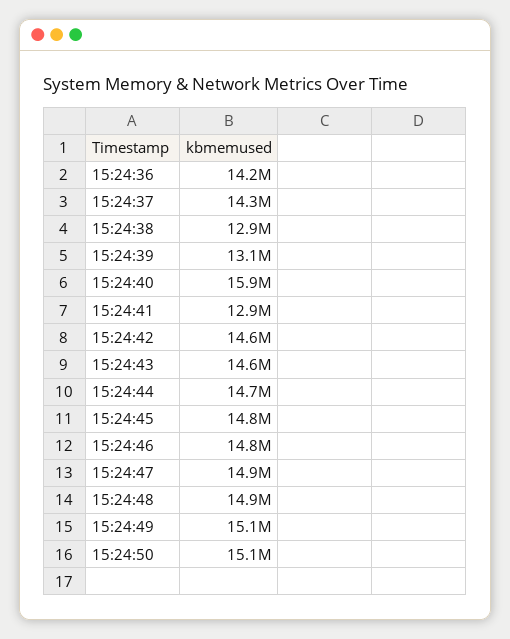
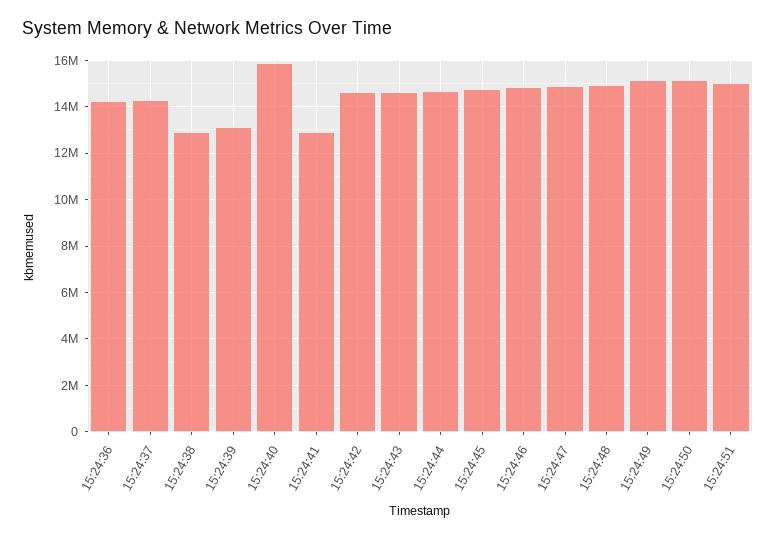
15:24:51: none -> 15000000

